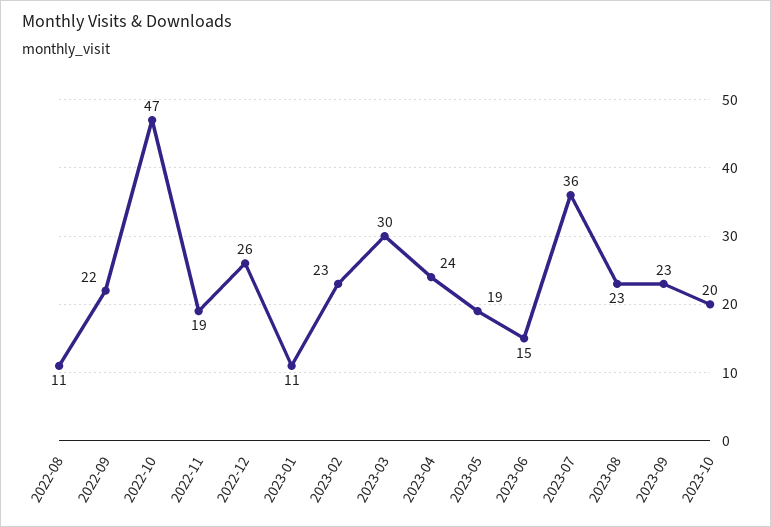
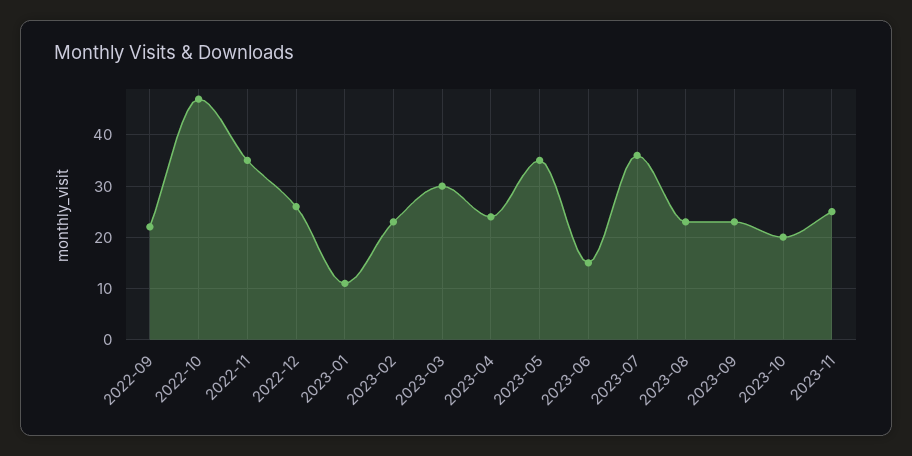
2022-08: 11 -> none
2022-11: 19 -> 35
2023-05: 19 -> 35
2023-11: none -> 25

